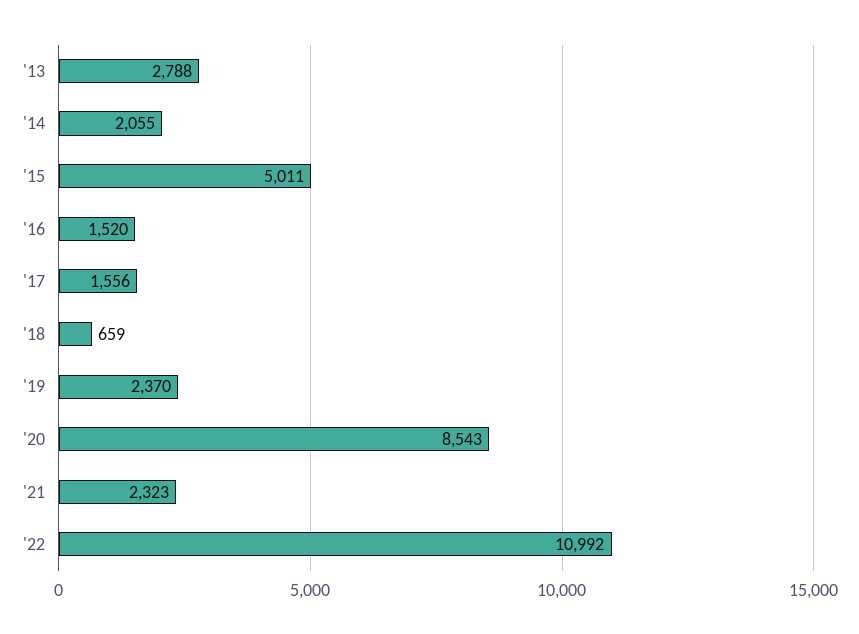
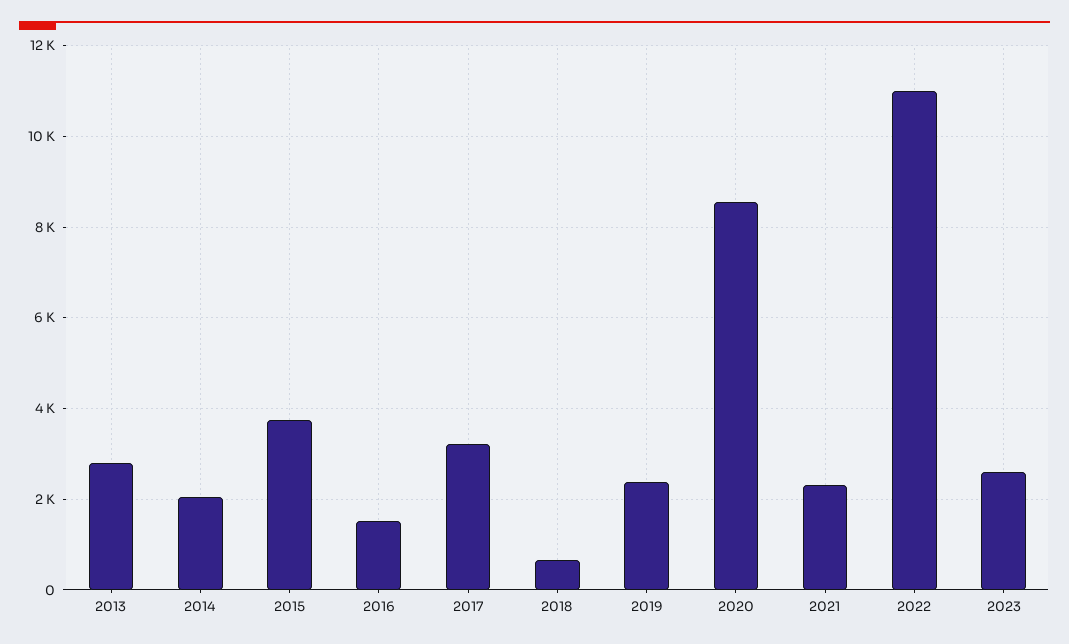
'15: 5011 -> 3800
'17: 1556 -> 3200
2023: none -> 2600

